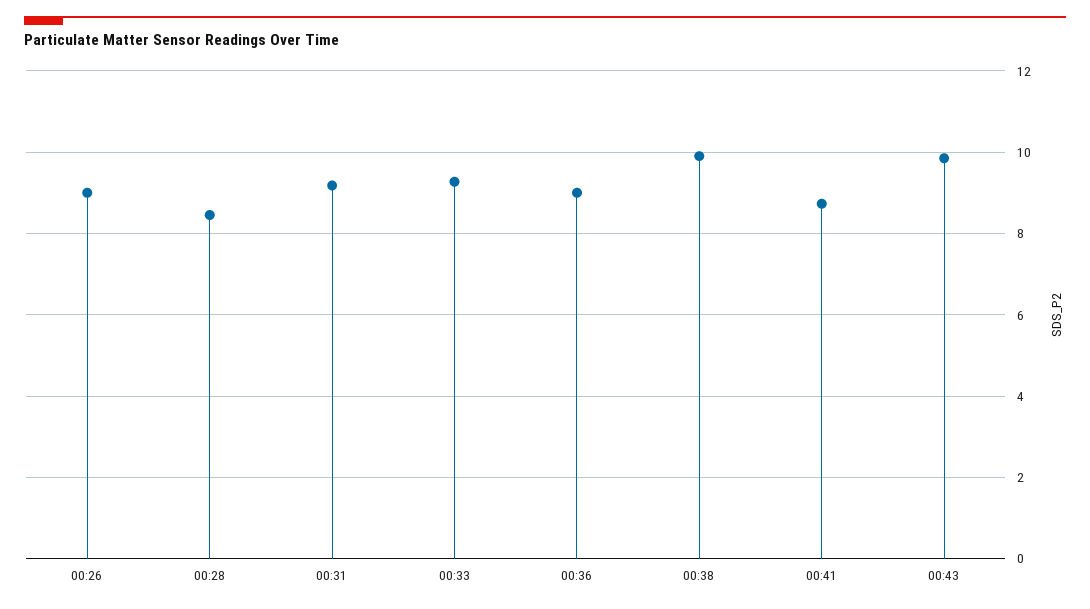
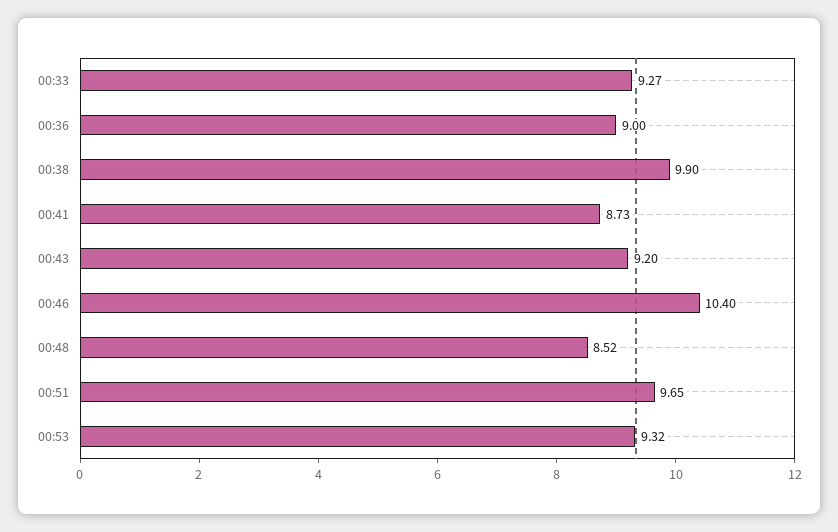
00:26: 9 -> none
00:28: 8.4 -> none
00:31: 9.2 -> none
00:43: 9.8 -> 9.2
00:46: none -> 10.4
00:48: none -> 8.52
00:51: none -> 9.65
00:53: none -> 9.32

